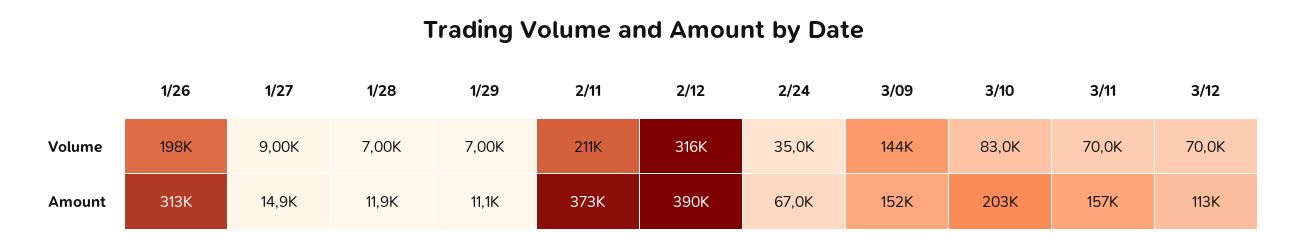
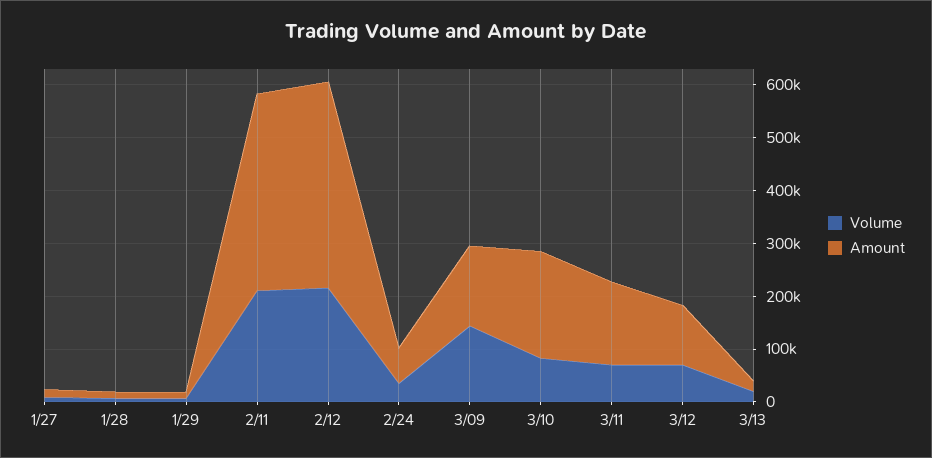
Volume, 1/26: 198000 -> none
Volume, 2/12: 316000 -> 220000
Amount, 1/26: 313000 -> none
Volume, 3/13: none -> 20000
Amount, 3/13: none -> 20000

